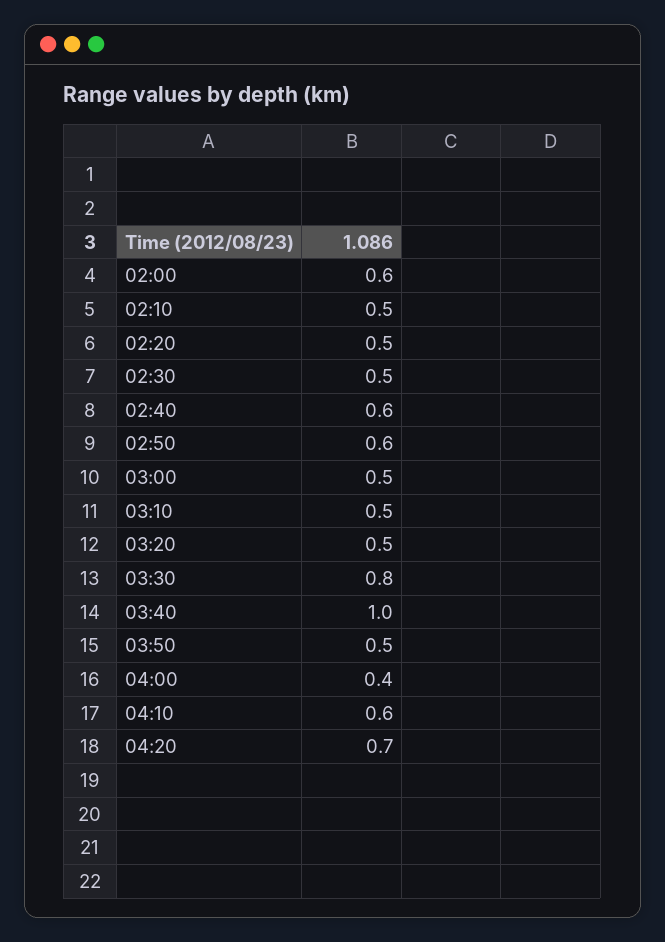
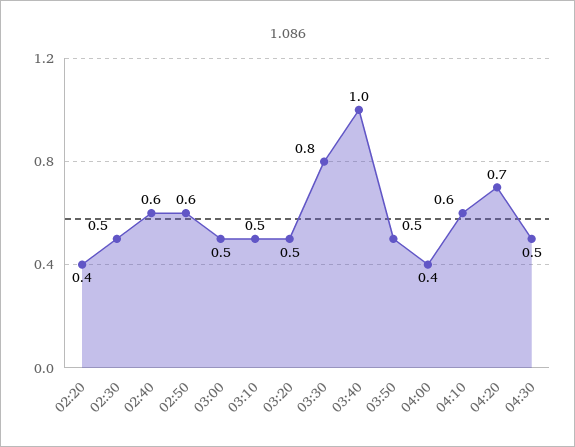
02:00: 0.6 -> none
02:10: 0.5 -> none
02:20: 0.5 -> 0.4
04:30: none -> 0.5

